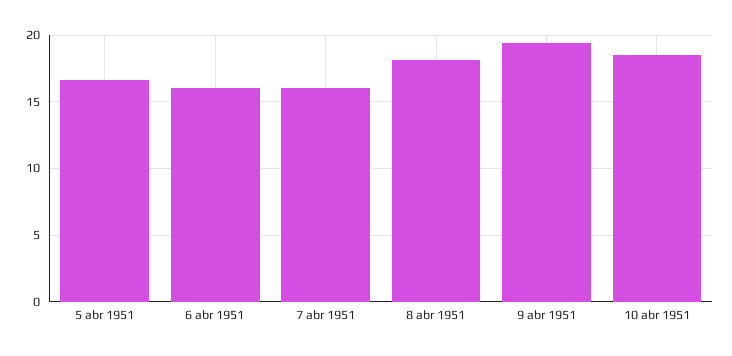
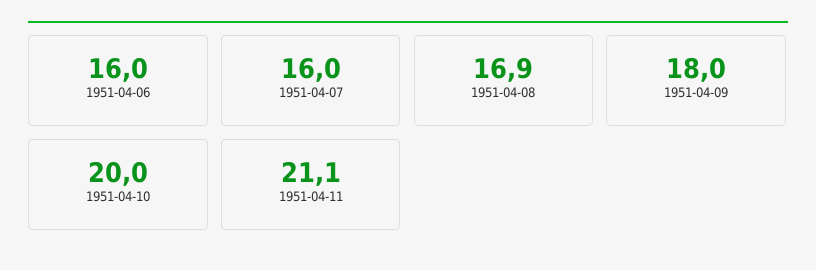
5 abr 1951: 16.5 -> none
8 abr 1951: 18 -> 16.9
9 abr 1951: 19.5 -> 18
10 abr 1951: 18.5 -> 20
1951-04-11: none -> 21.1

